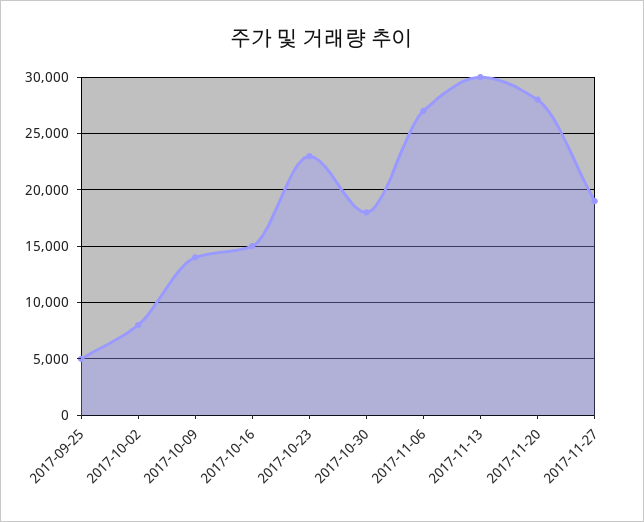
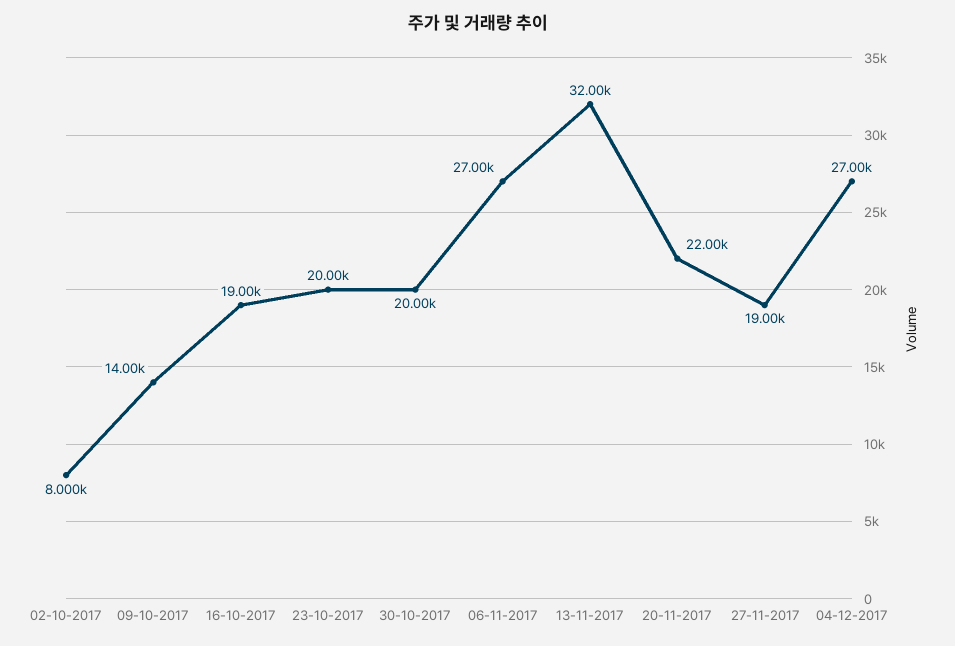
2017-09-25: 5000 -> none
2017-10-16: 15000 -> 19000
2017-10-23: 23000 -> 20000
2017-10-30: 18000 -> 20000
2017-11-13: 30000 -> 32000
2017-11-20: 28000 -> 22000
04-12-2017: none -> 27000

